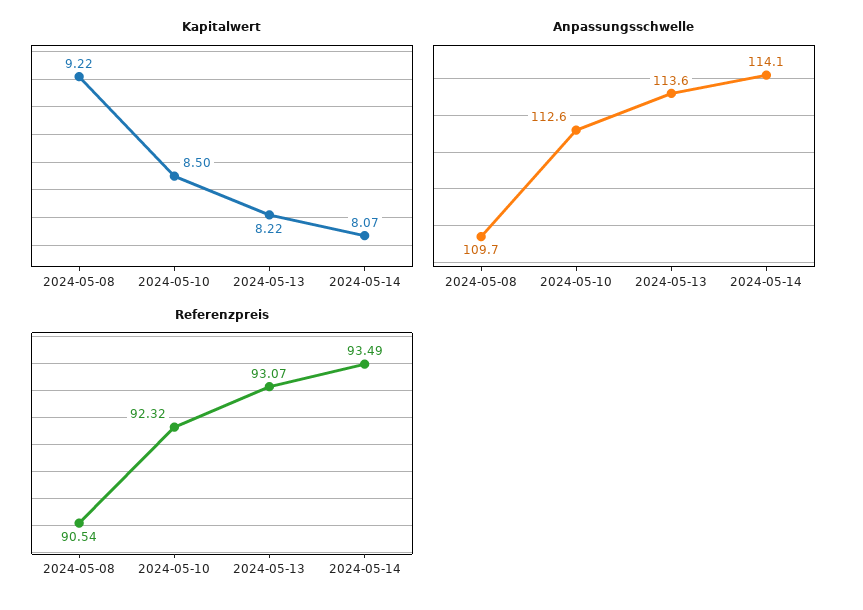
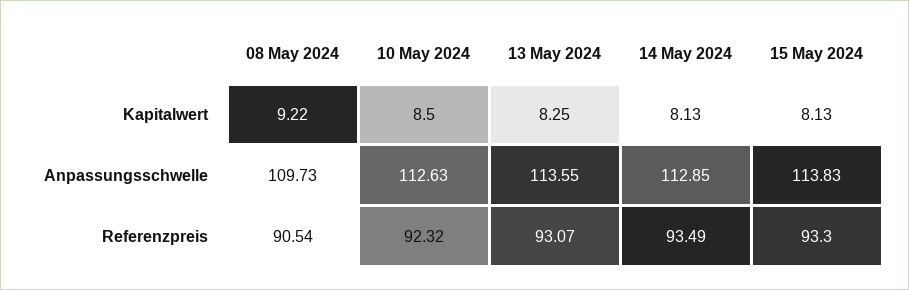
Kapitalwert, 2024-05-13: 8.22 -> 8.25
Kapitalwert, 2024-05-14: 8.07 -> 8.13
Anpassungsschwelle, 2024-05-14: 114.1 -> 112.85
Kapitalwert, 15 May 2024: none -> 8.13
Anpassungsschwelle, 15 May 2024: none -> 113.83
Referenzpreis, 15 May 2024: none -> 93.3

